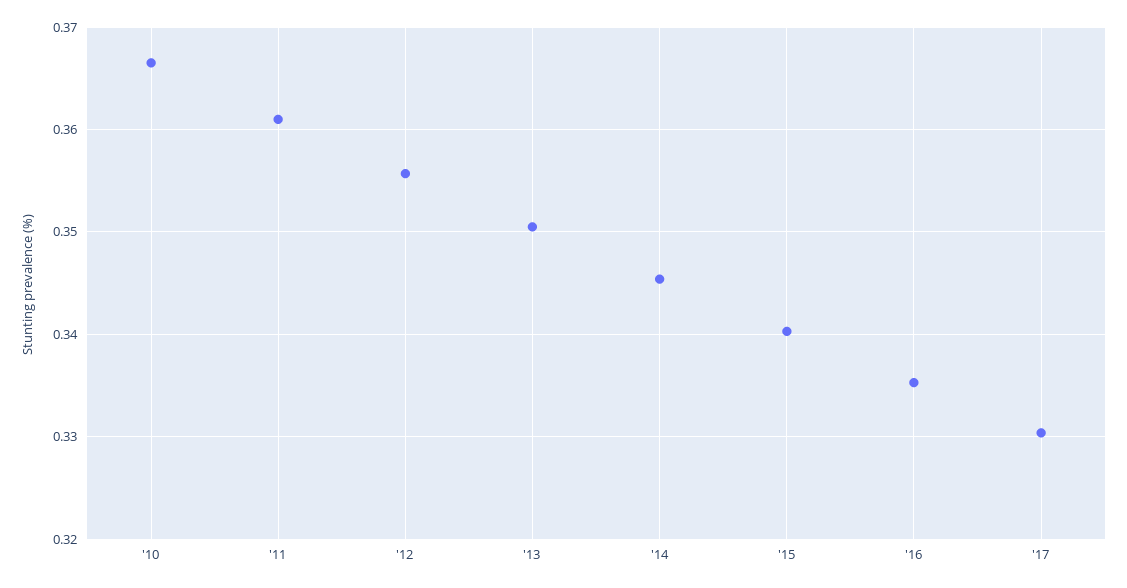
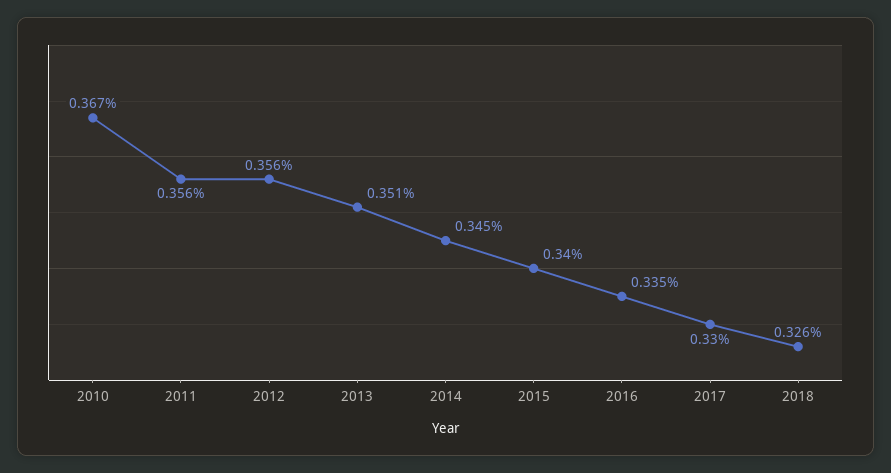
'11: 0.361 -> 0.356
2018: none -> 0.326

